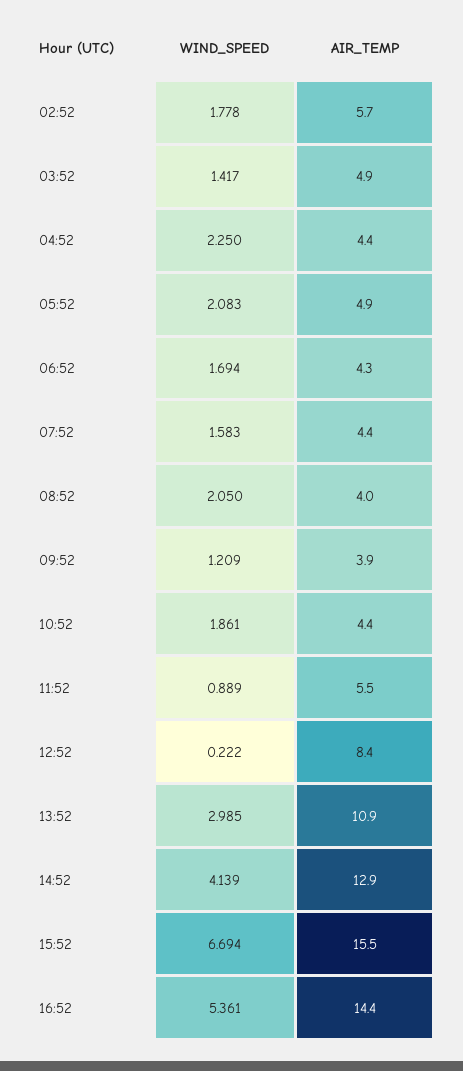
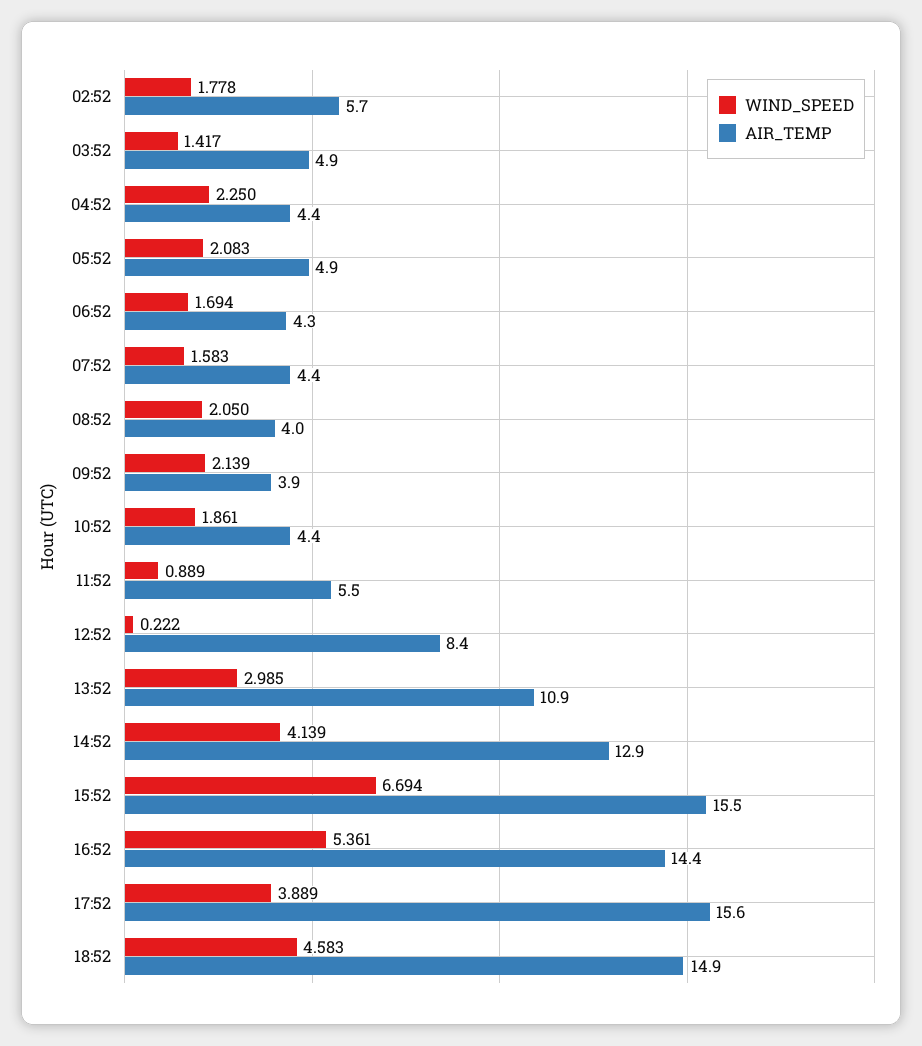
WIND_SPEED, 09:52: 1.209 -> 2.139
WIND_SPEED, 17:52: none -> 3.889
AIR_TEMP, 17:52: none -> 15.6
WIND_SPEED, 18:52: none -> 4.583
AIR_TEMP, 18:52: none -> 14.9

